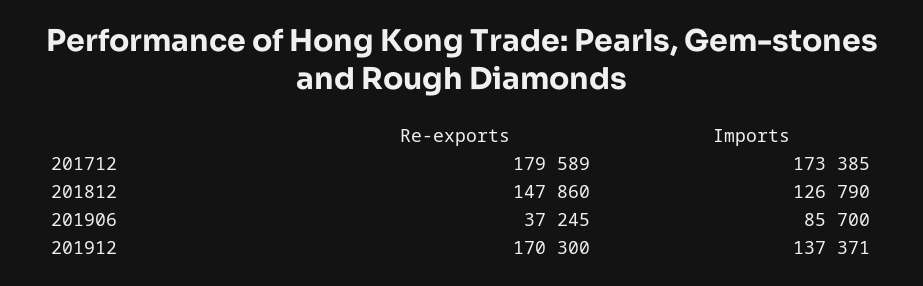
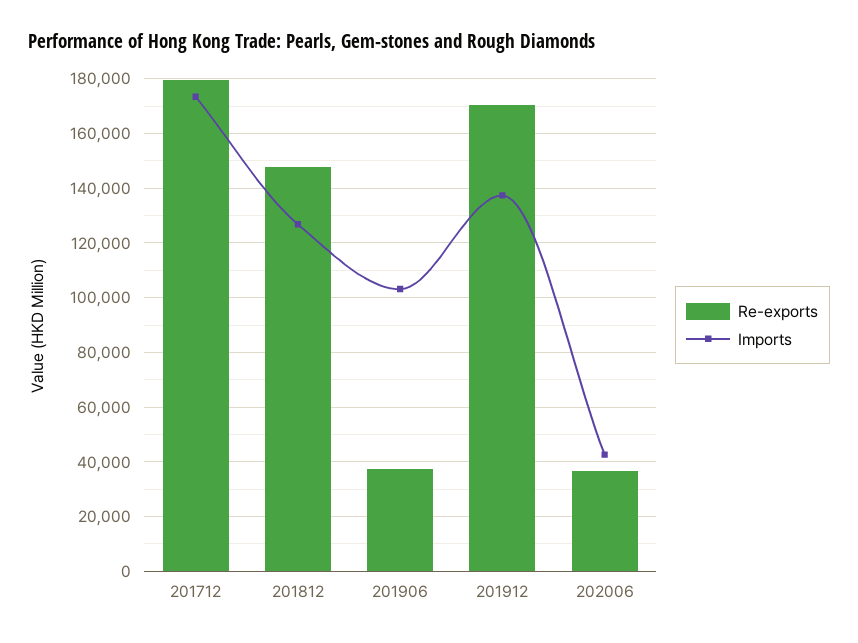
Imports, 201906: 85700 -> 102500
Re-exports, 202006: none -> 37500
Imports, 202006: none -> 42500

